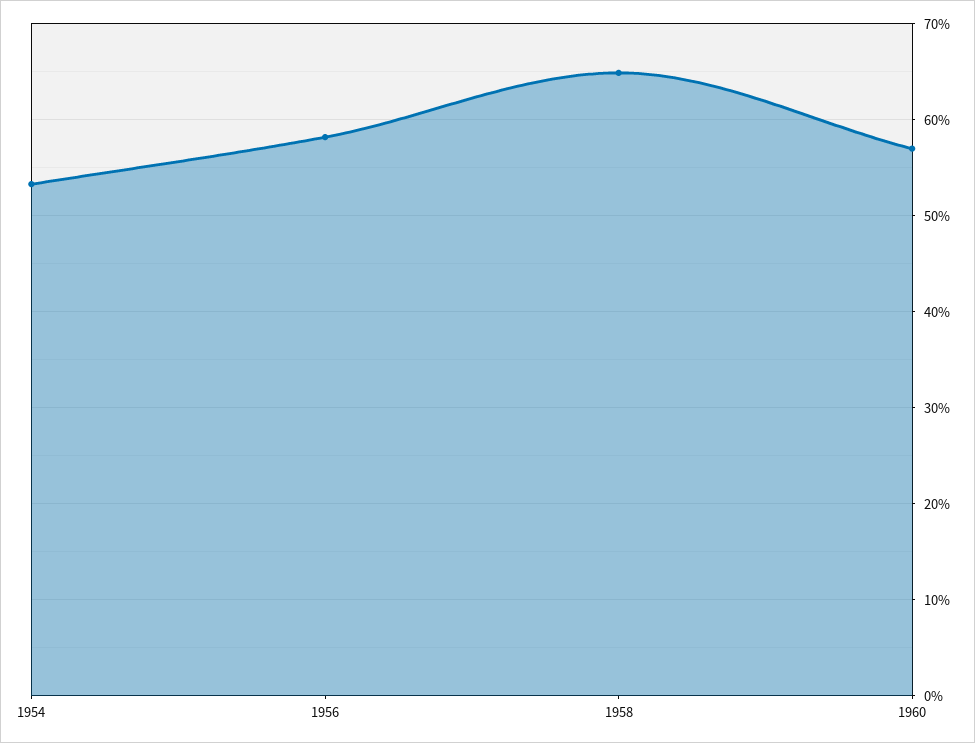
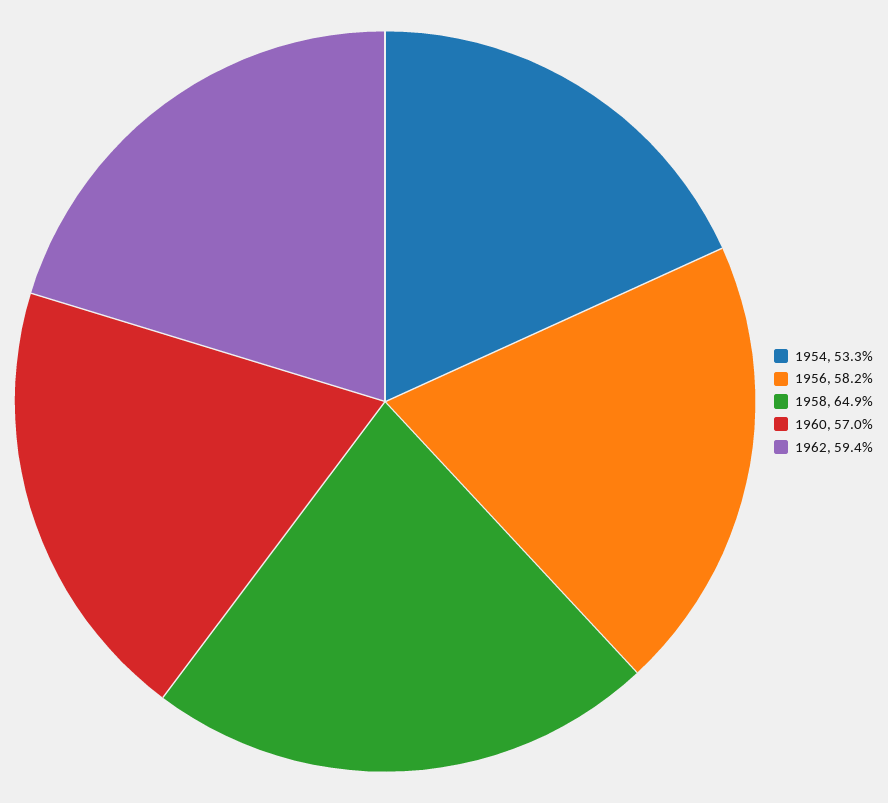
1962: none -> 59.4

